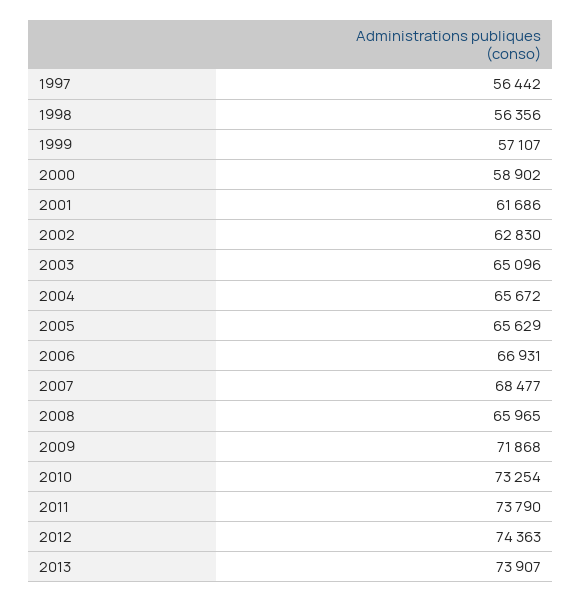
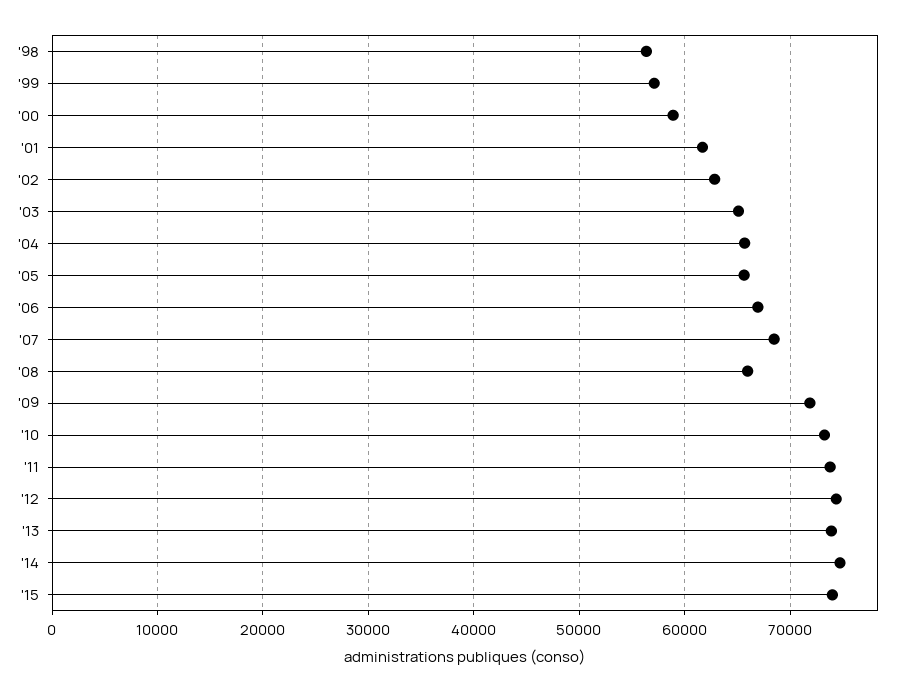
1997: 56442 -> none
'14: none -> 75000
'15: none -> 74000

